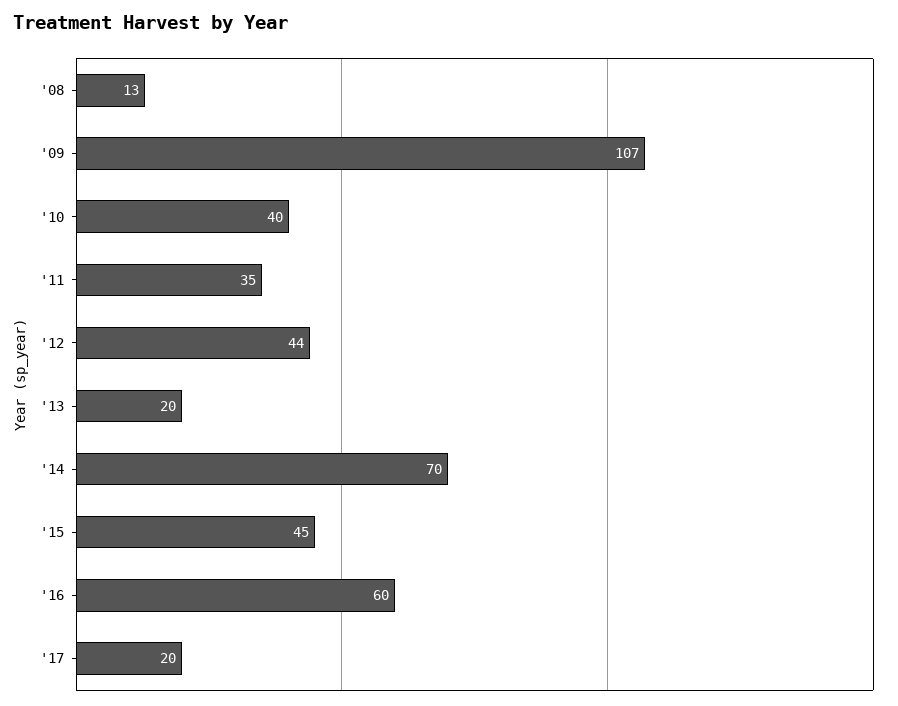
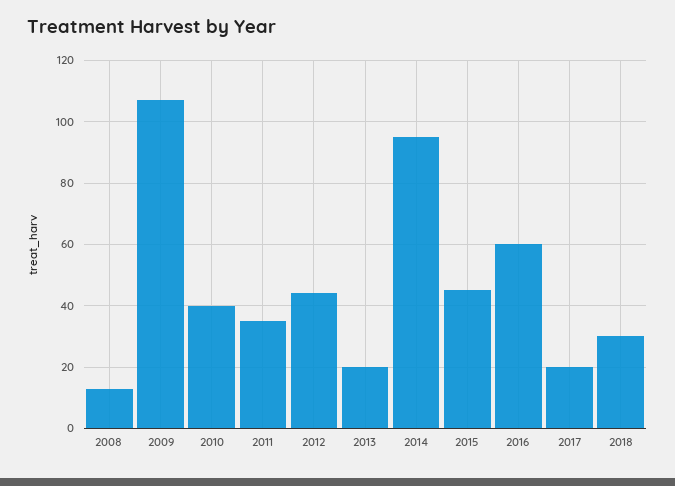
'14: 70 -> 95
2018: none -> 30

